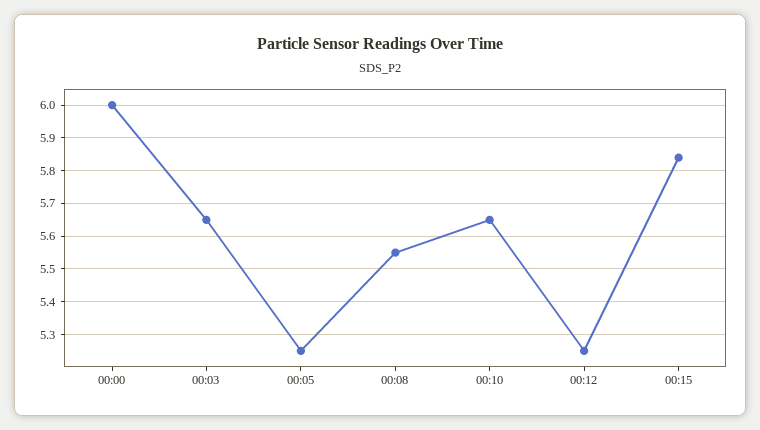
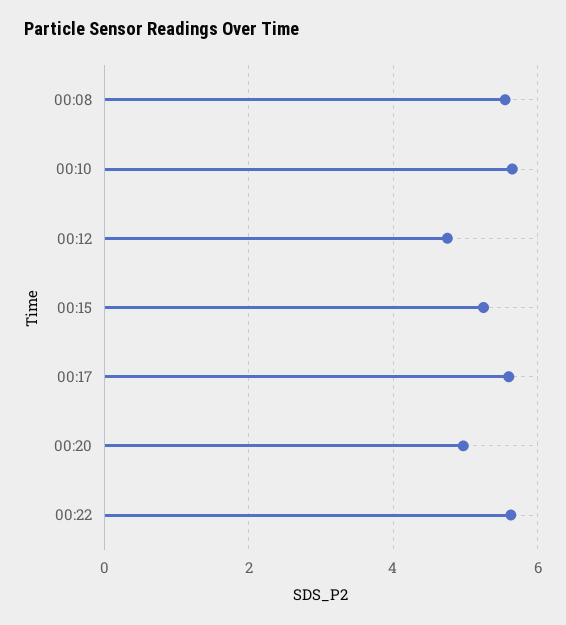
00:00: 6 -> none
00:03: 5.65 -> none
00:05: 5.25 -> none
00:12: 5.25 -> 4.8
00:15: 5.85 -> 5.2
00:17: none -> 5.6
00:20: none -> 5
00:22: none -> 5.6

